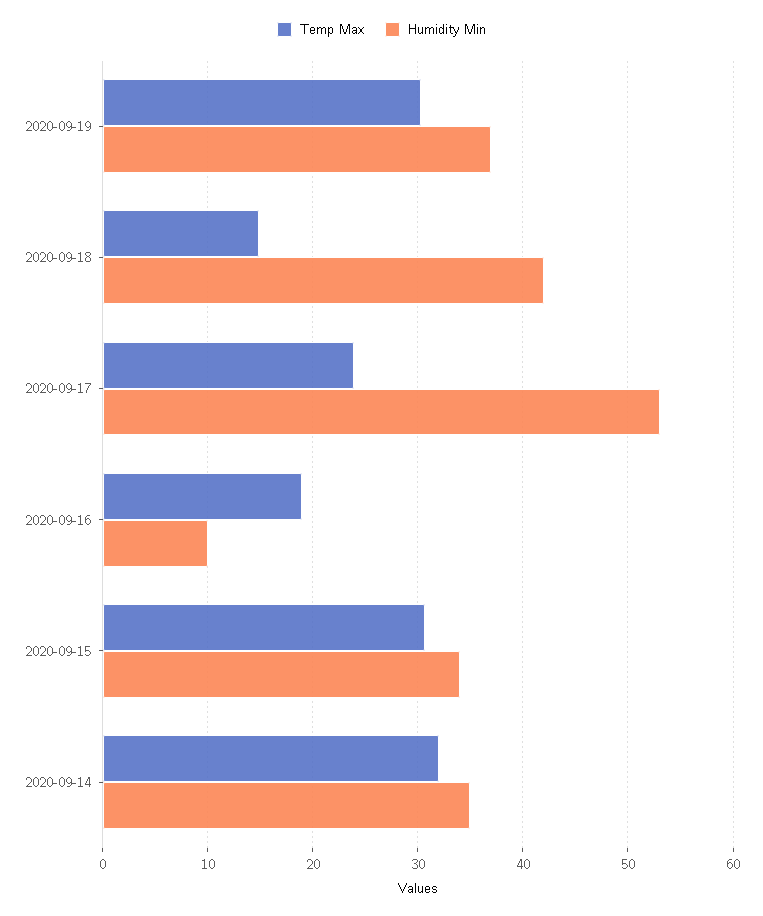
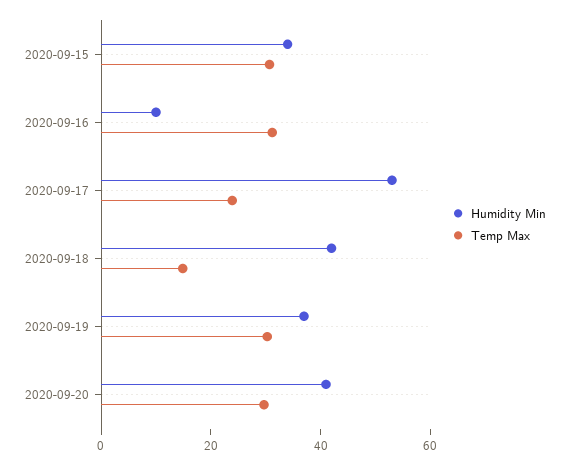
Temp Max, 2020-09-16: 19 -> 30
Temp Max, 2020-09-14: 32 -> none
Humidity Min, 2020-09-14: 35 -> none
Humidity Min, 2020-09-20: none -> 40
Temp Max, 2020-09-20: none -> 30

